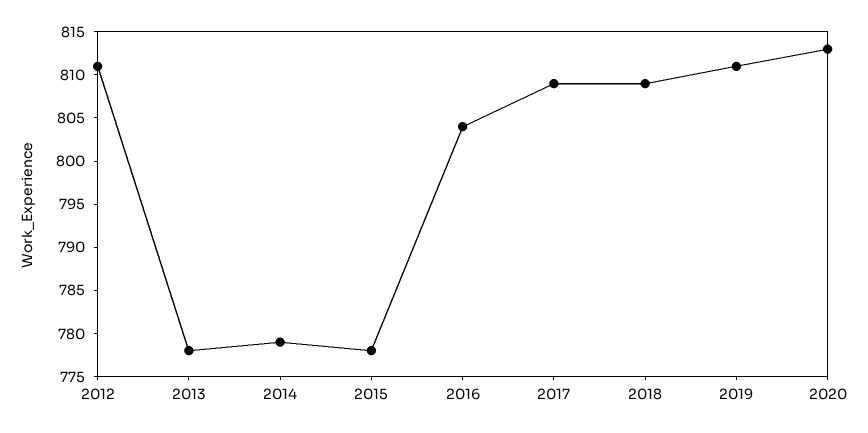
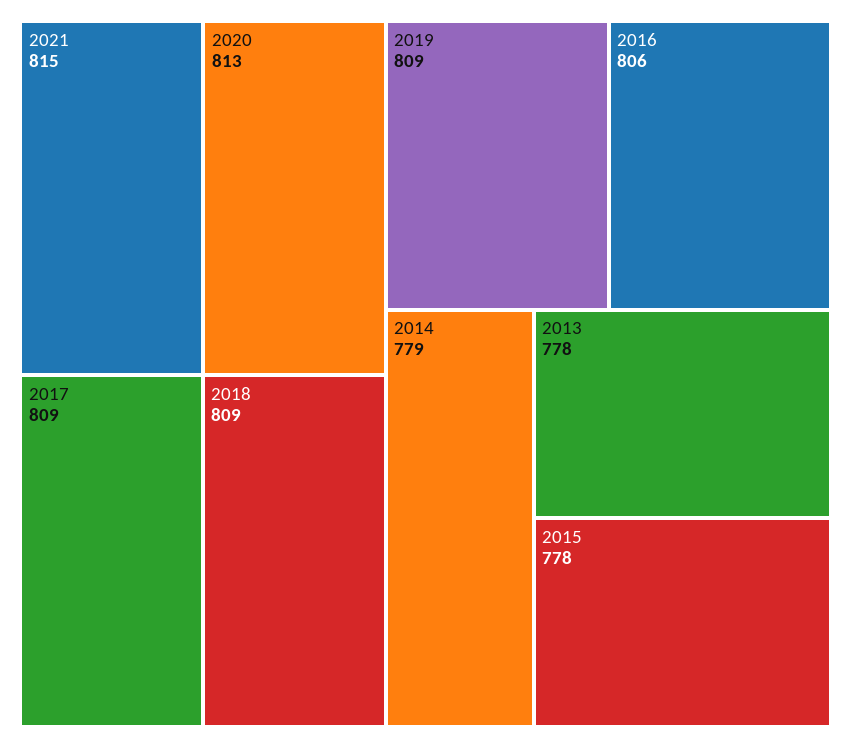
2012: 811 -> none
2016: 804 -> 806
2019: 811 -> 809
2021: none -> 815

